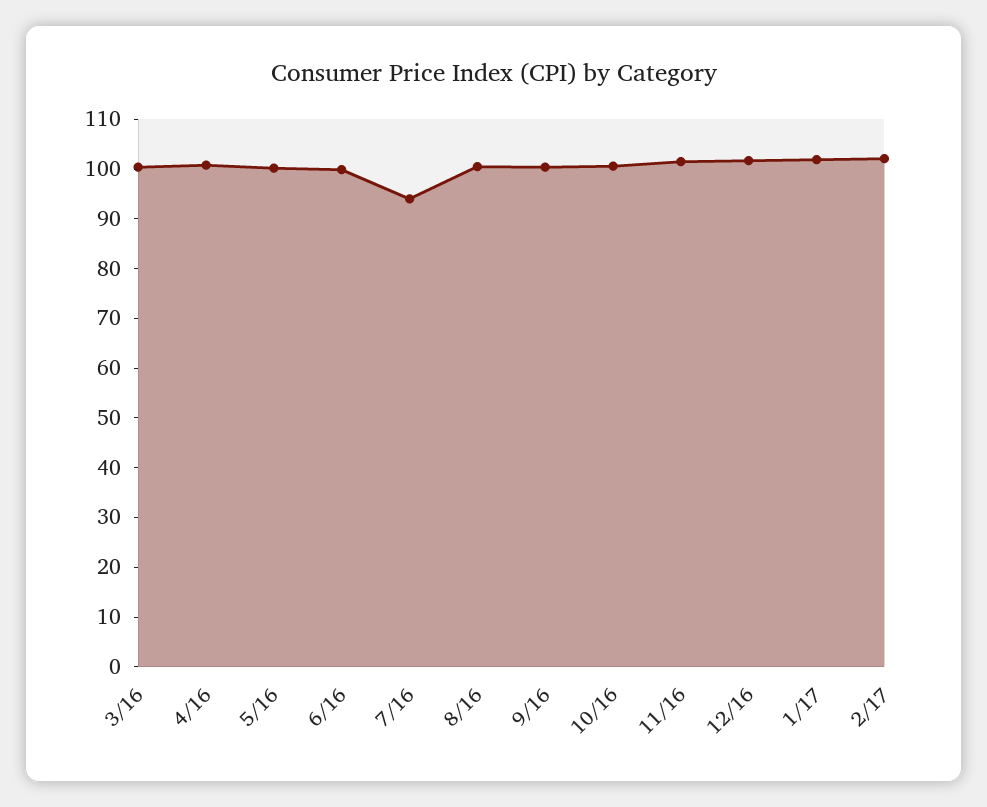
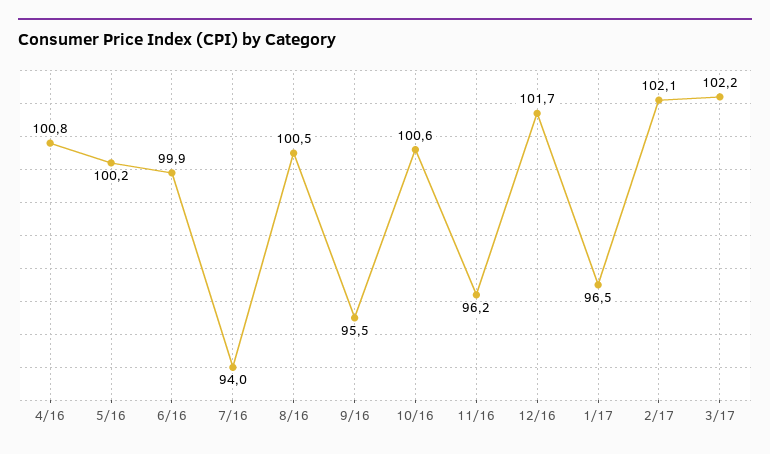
3/16: 100 -> none
9/16: 100 -> 95.5
11/16: 102 -> 96.2
1/17: 102 -> 96.5
3/17: none -> 102.2

